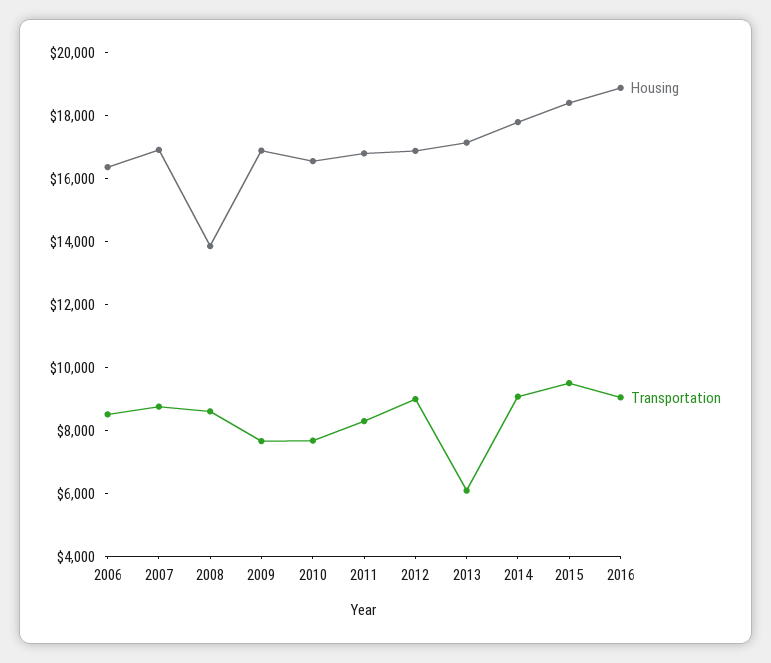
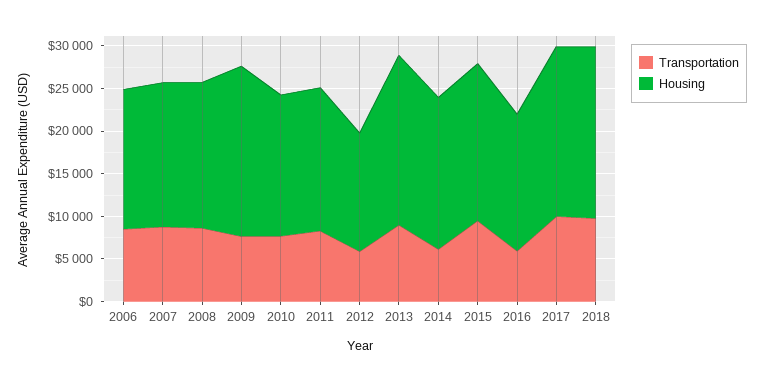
Housing, 2008: 14000 -> 17000
Housing, 2009: 17000 -> 20000
Housing, 2012: 17000 -> 14000
Transportation, 2012: 9000 -> 6000
Housing, 2013: 17000 -> 20000
Transportation, 2013: 6000 -> 9000
Transportation, 2014: 9000 -> 6000
Housing, 2016: 19000 -> 16000
Transportation, 2016: 9000 -> 6000
Transportation, 2017: none -> 10000
Housing, 2017: none -> 20000
Transportation, 2018: none -> 10000
Housing, 2018: none -> 20000

